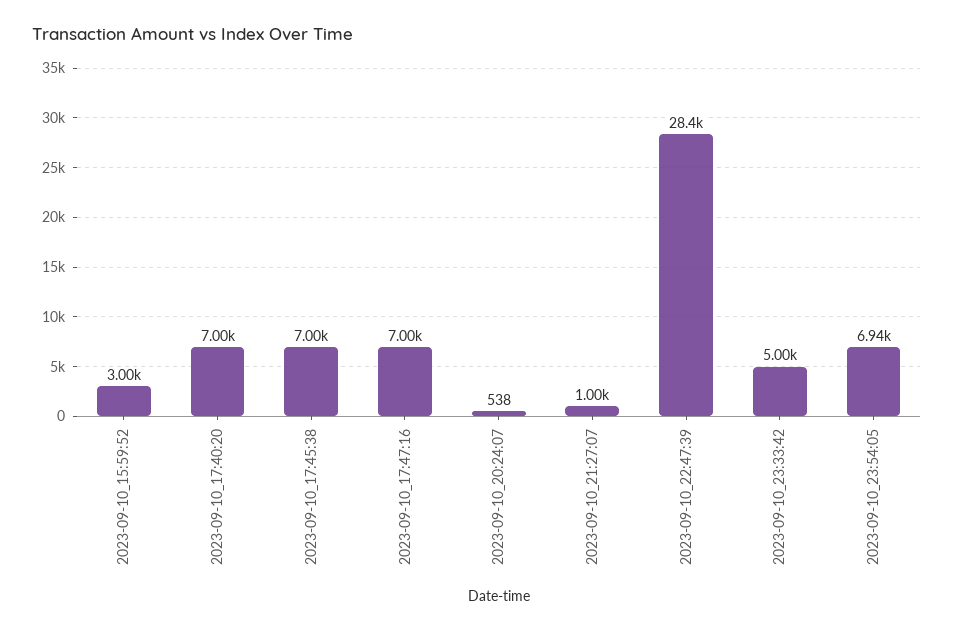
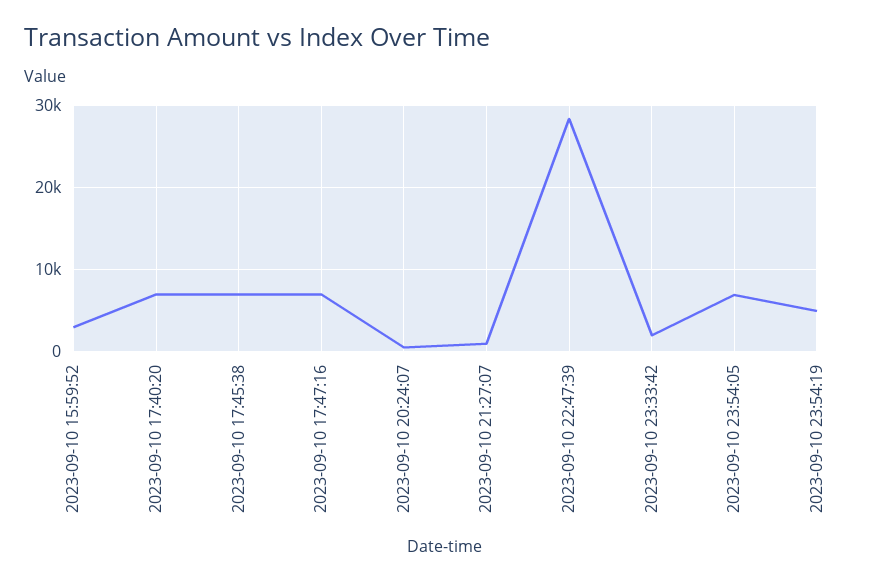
2023-09-10_23:33:42: 5000 -> 2000
2023-09-10 23:54:19: none -> 5000

